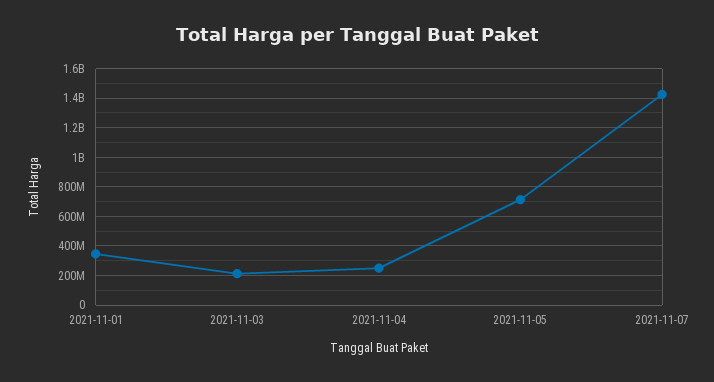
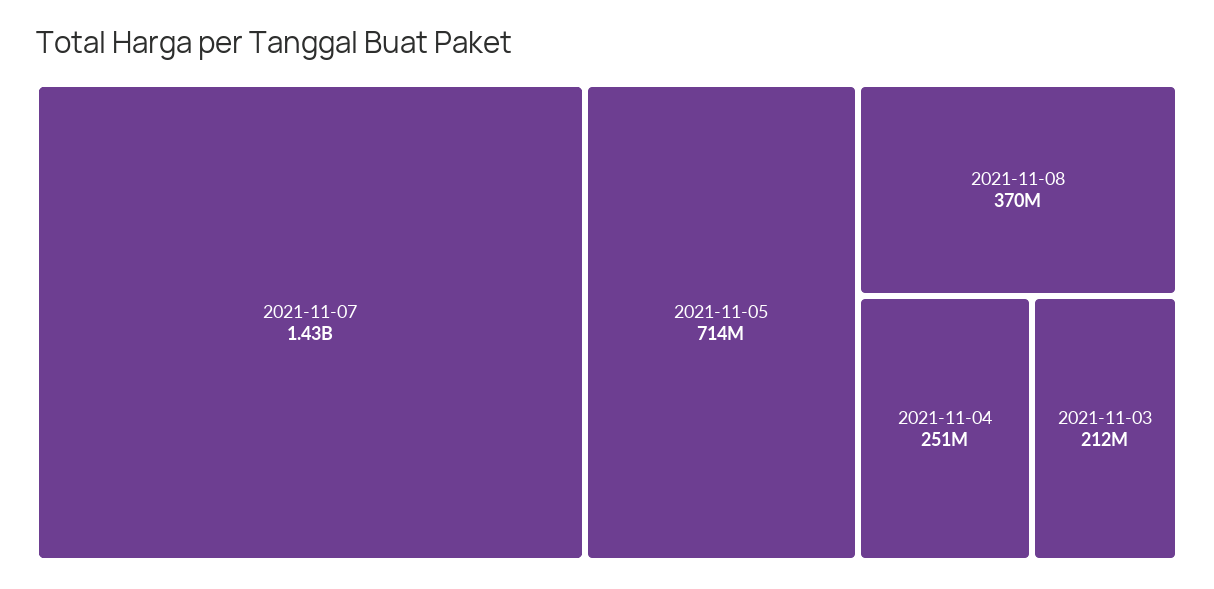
2021-11-01: 350000000 -> none
2021-11-08: none -> 370000000

